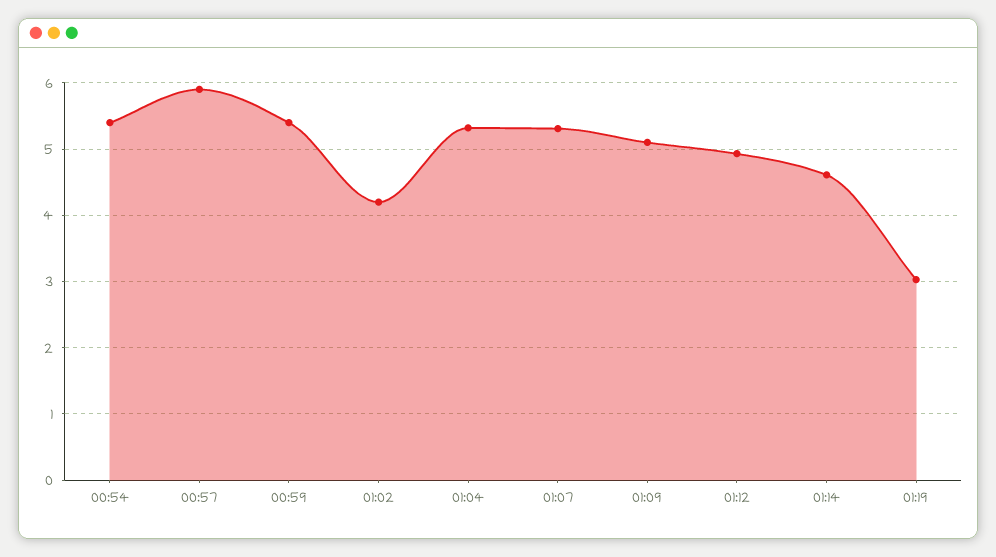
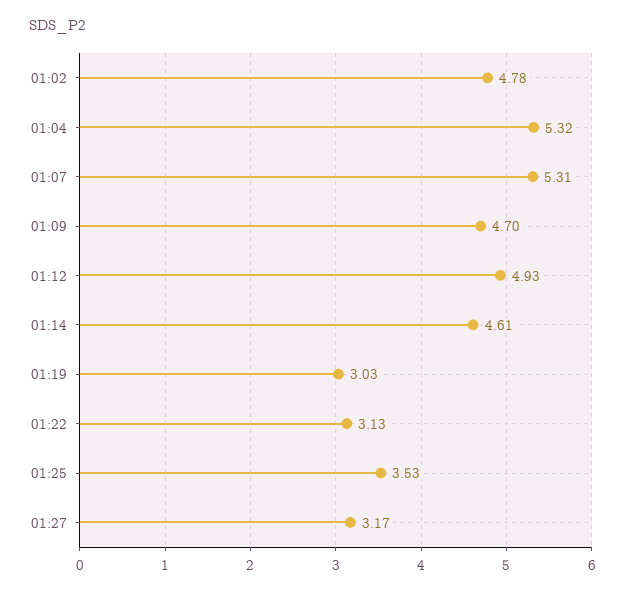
00:54: 5.4 -> none
00:57: 5.9 -> none
00:59: 5.4 -> none
01:02: 4.2 -> 4.78
01:09: 5.1 -> 4.7
01:22: none -> 3.13
01:25: none -> 3.53
01:27: none -> 3.17

